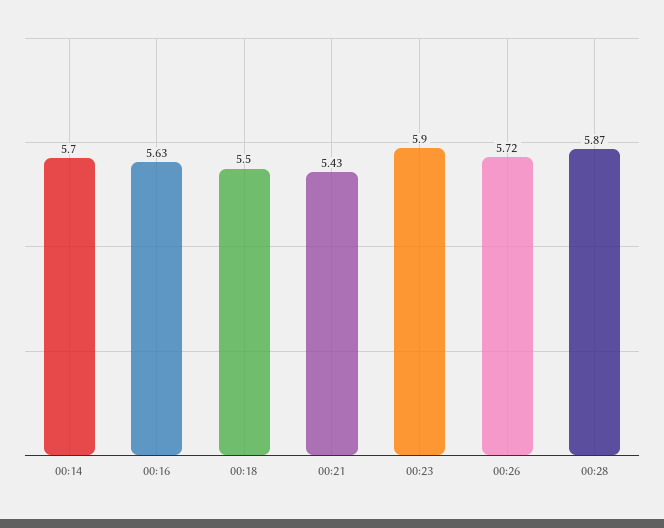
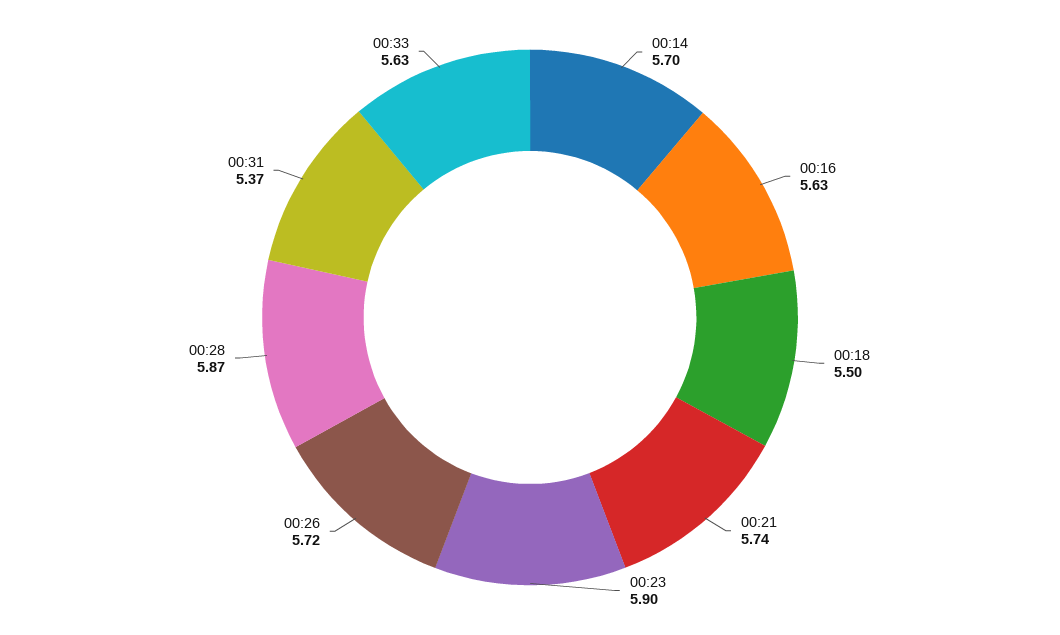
00:21: 5.43 -> 5.74
00:31: none -> 5.37
00:33: none -> 5.63

